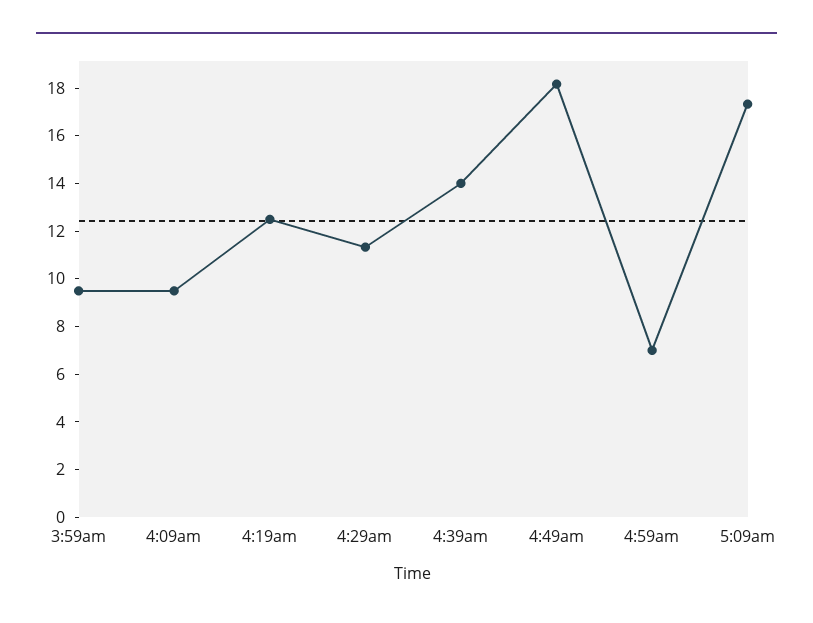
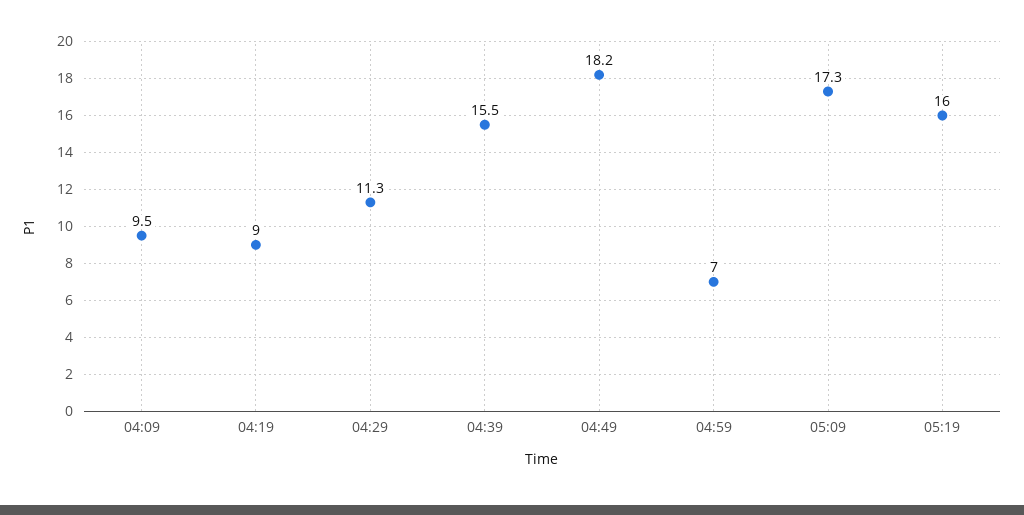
3:59am: 9.5 -> none
4:19am: 12.5 -> 9
4:39am: 14 -> 15.5
05:19: none -> 16

